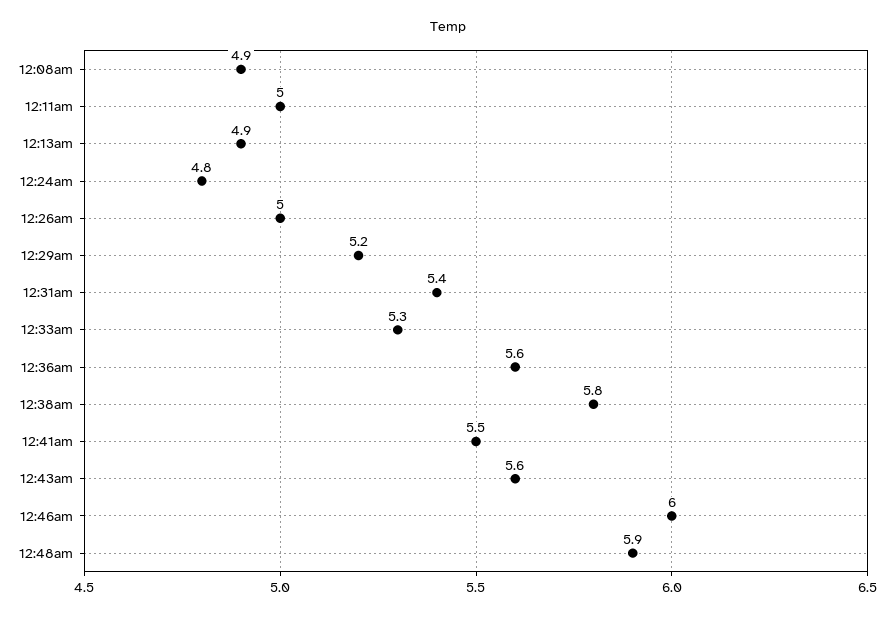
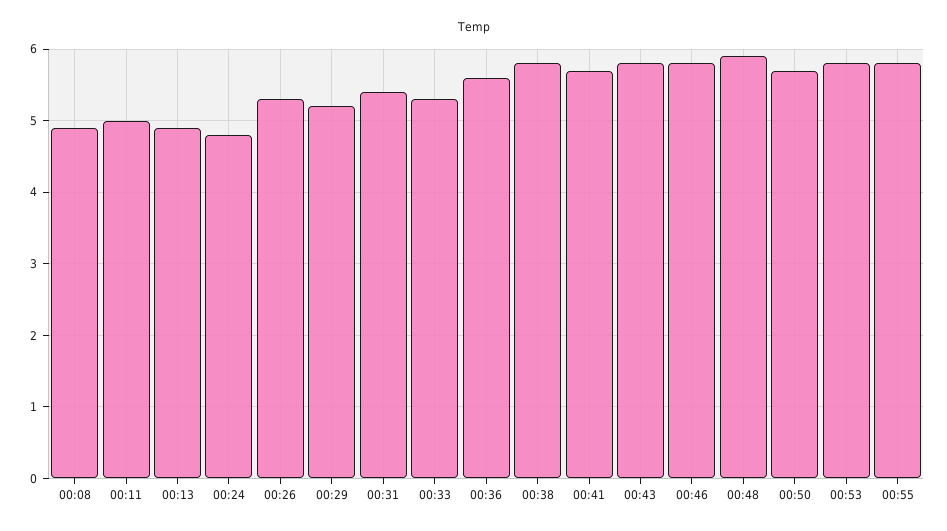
12:26am: 5 -> 5.3
12:41am: 5.5 -> 5.7
12:43am: 5.6 -> 5.8
12:46am: 6 -> 5.8
00:50: none -> 5.7
00:53: none -> 5.8
00:55: none -> 5.8

